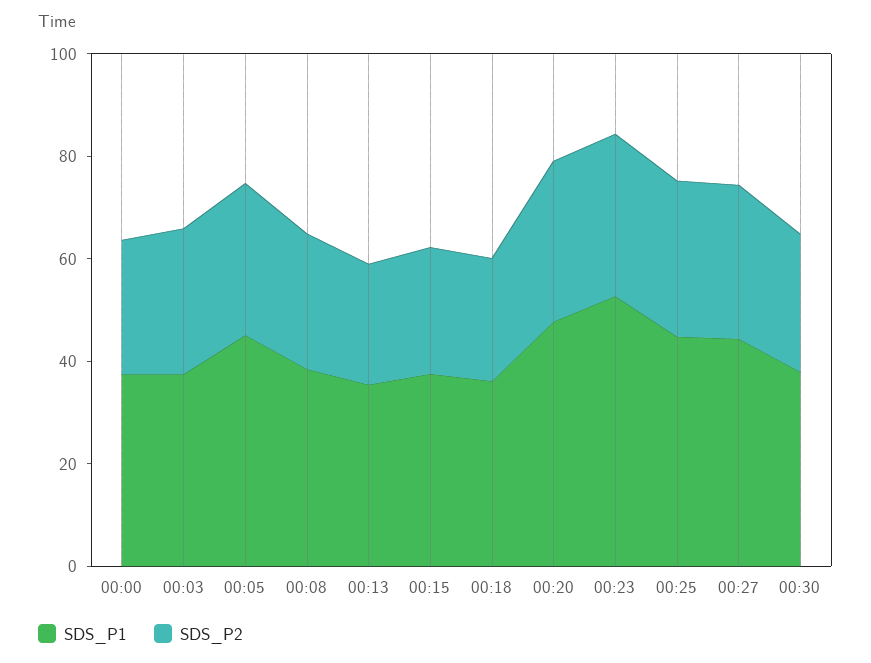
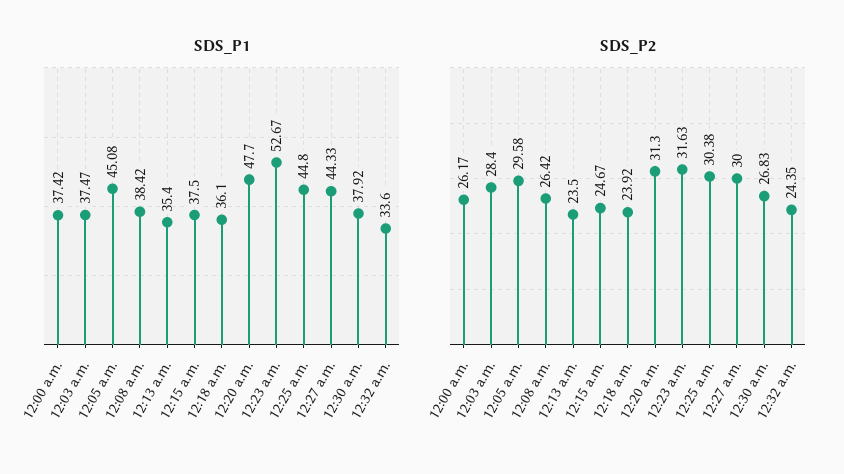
SDS_P1, 12:32 a.m.: none -> 33.6
SDS_P2, 12:32 a.m.: none -> 24.35

